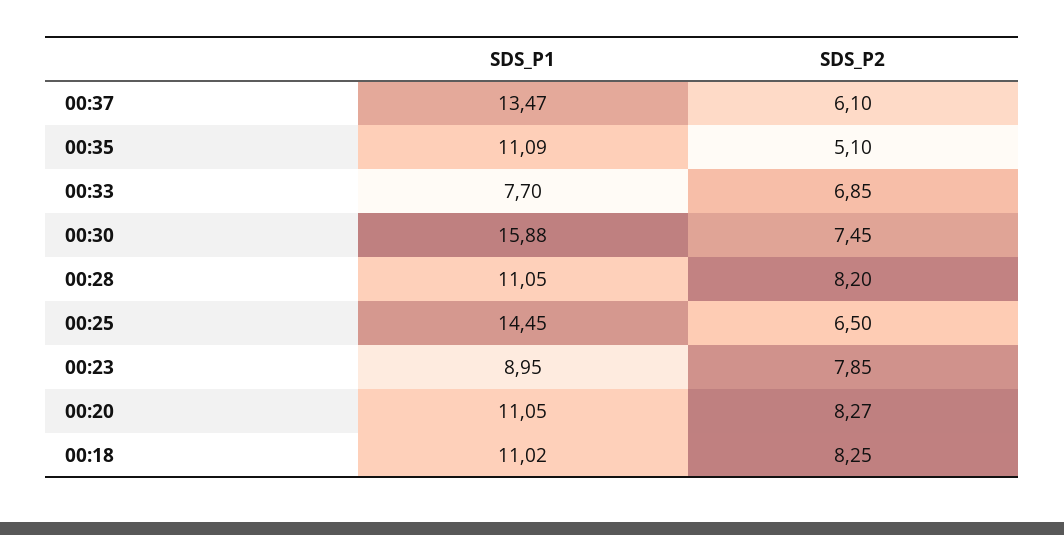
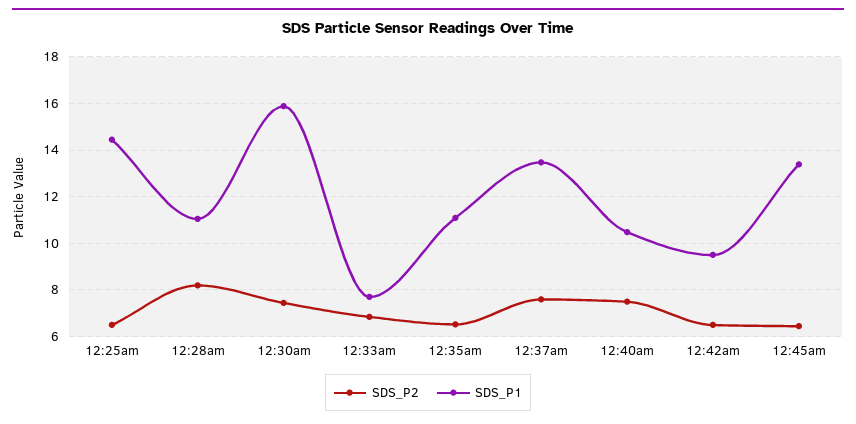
SDS_P2, 00:37: 6.1 -> 7.5
SDS_P2, 00:35: 5.1 -> 6.5
SDS_P1, 00:23: 8.95 -> none
SDS_P2, 00:23: 7.85 -> none
SDS_P1, 00:20: 11.05 -> none
SDS_P2, 00:20: 8.27 -> none
SDS_P1, 00:18: 11.02 -> none
SDS_P2, 00:18: 8.25 -> none
SDS_P2, 12:40am: none -> 7.5
SDS_P1, 12:40am: none -> 10.5
SDS_P2, 12:42am: none -> 6.5
SDS_P1, 12:42am: none -> 9.5
SDS_P2, 12:45am: none -> 6.5
SDS_P1, 12:45am: none -> 13.5

